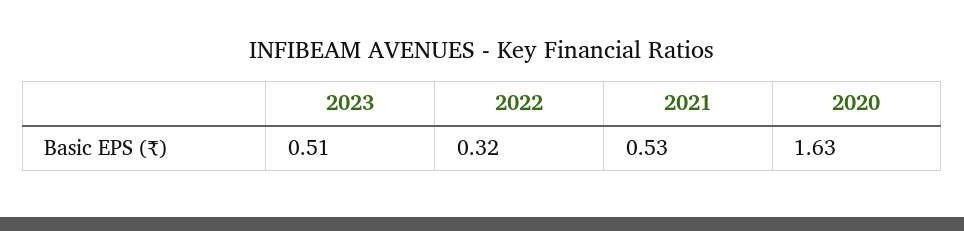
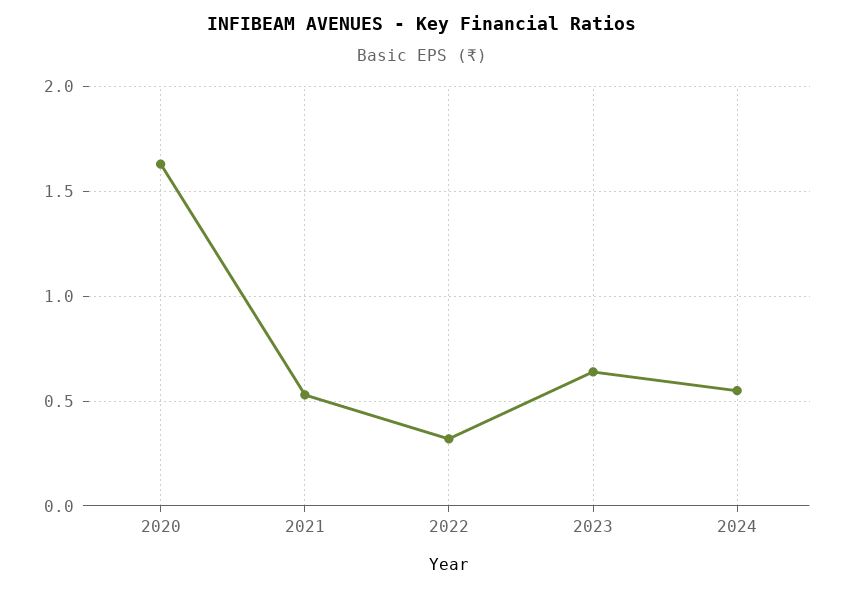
2023: 0.51 -> 0.65
2024: none -> 0.55

